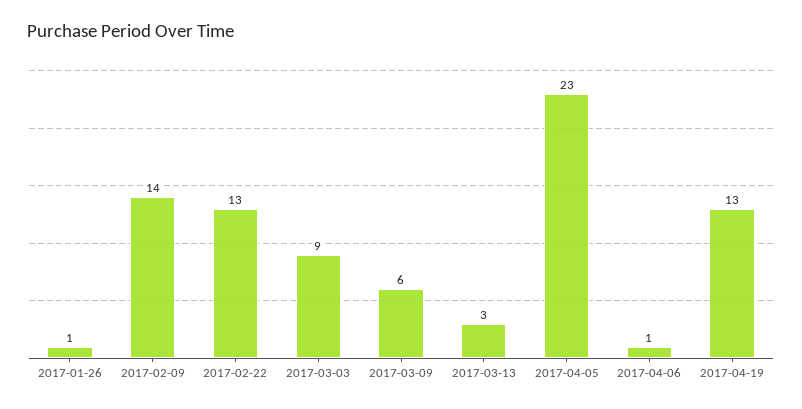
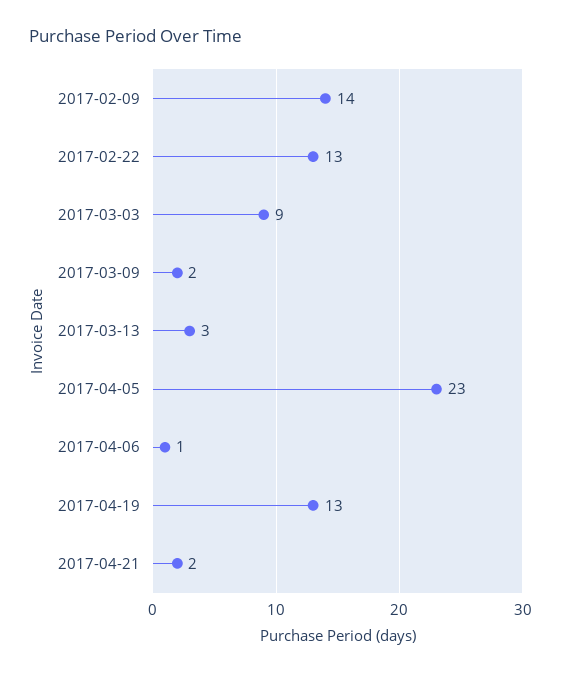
2017-01-26: 1 -> none
2017-03-09: 6 -> 2
2017-04-21: none -> 2

